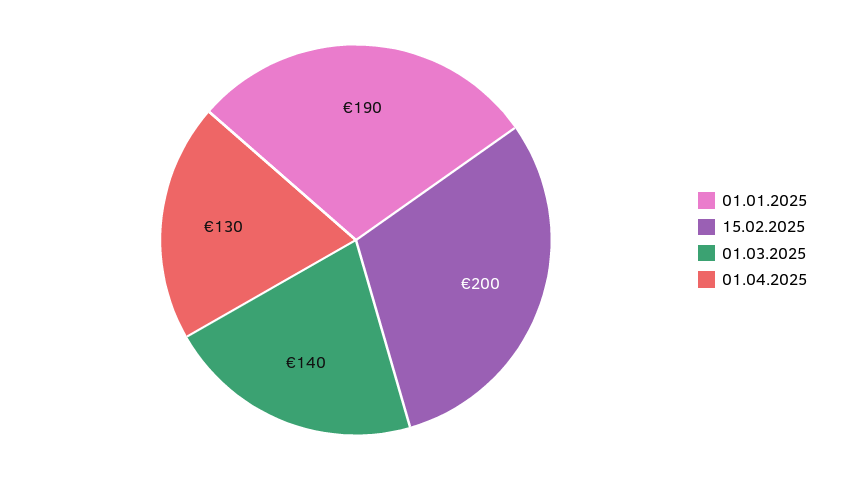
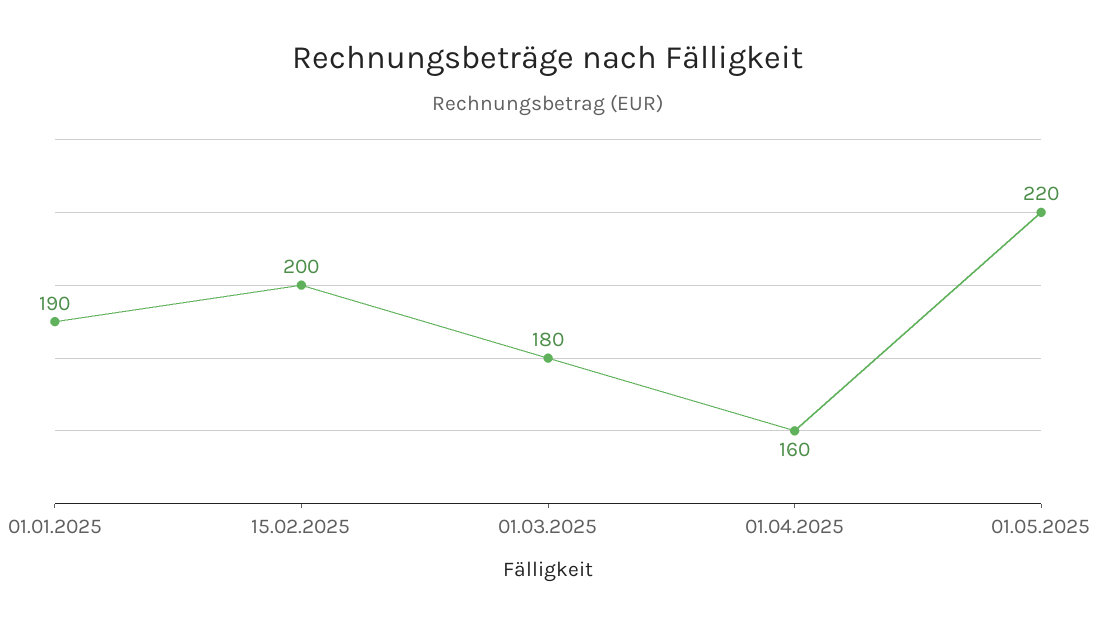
01.03.2025: 140 -> 180
01.04.2025: 130 -> 160
01.05.2025: none -> 220

